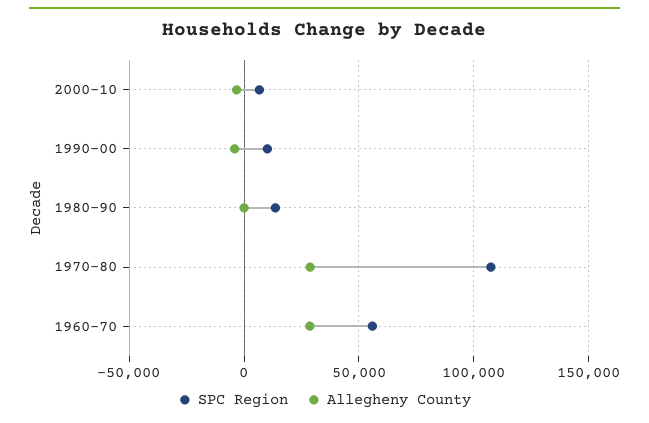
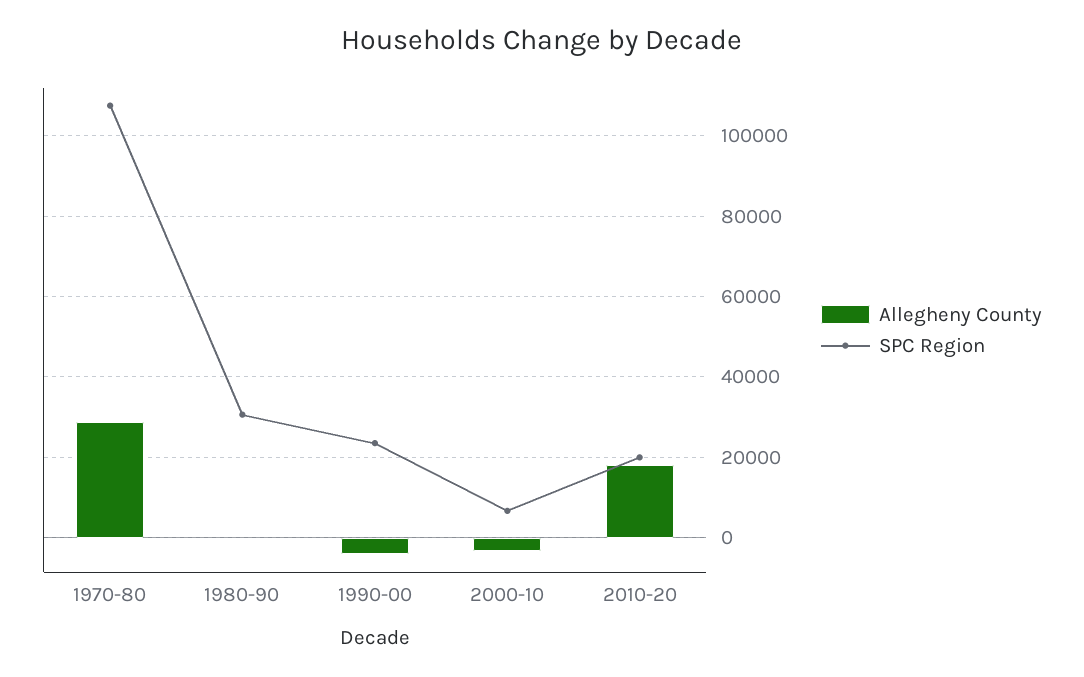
SPC Region, 1990-00: 10000 -> 24000
SPC Region, 1980-90: 15000 -> 30000
SPC Region, 1960-70: 55000 -> none
Allegheny County, 1960-70: 30000 -> none
Allegheny County, 2010-20: none -> 18000
SPC Region, 2010-20: none -> 20000

